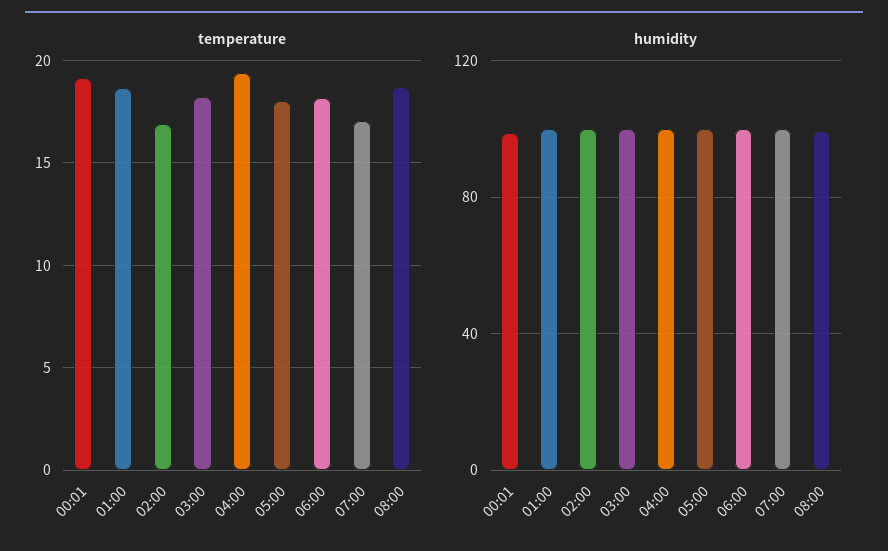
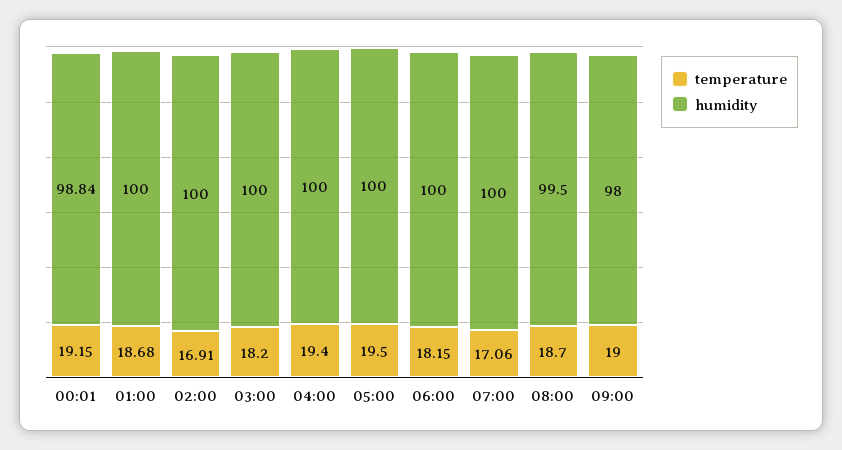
temperature, 05:00: 18 -> 19.5
temperature, 09:00: none -> 19
humidity, 09:00: none -> 98

